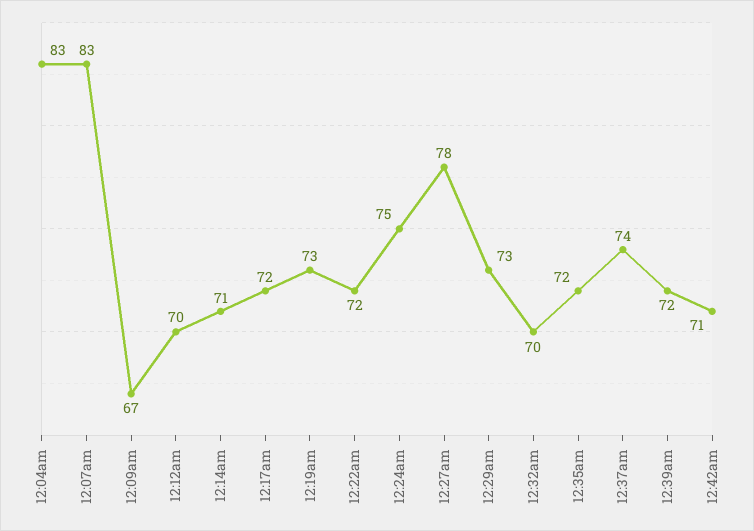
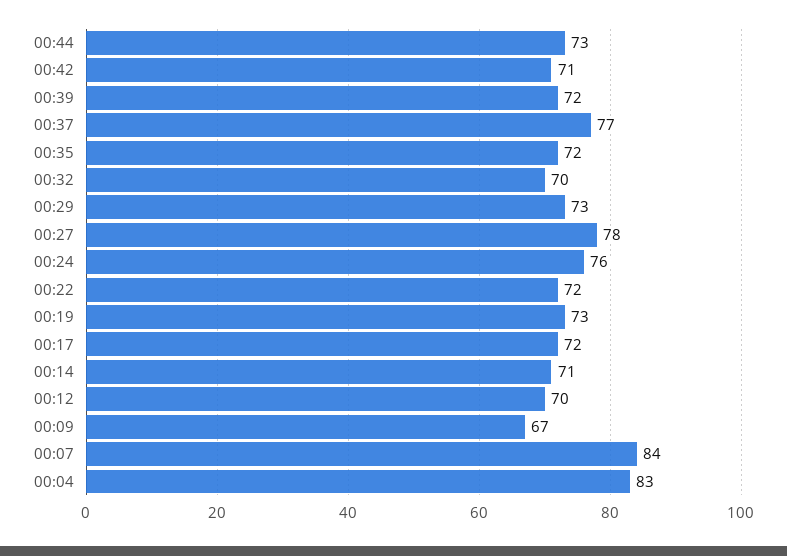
12:07am: 83 -> 84
12:24am: 75 -> 76
12:37am: 74 -> 77
00:44: none -> 73

